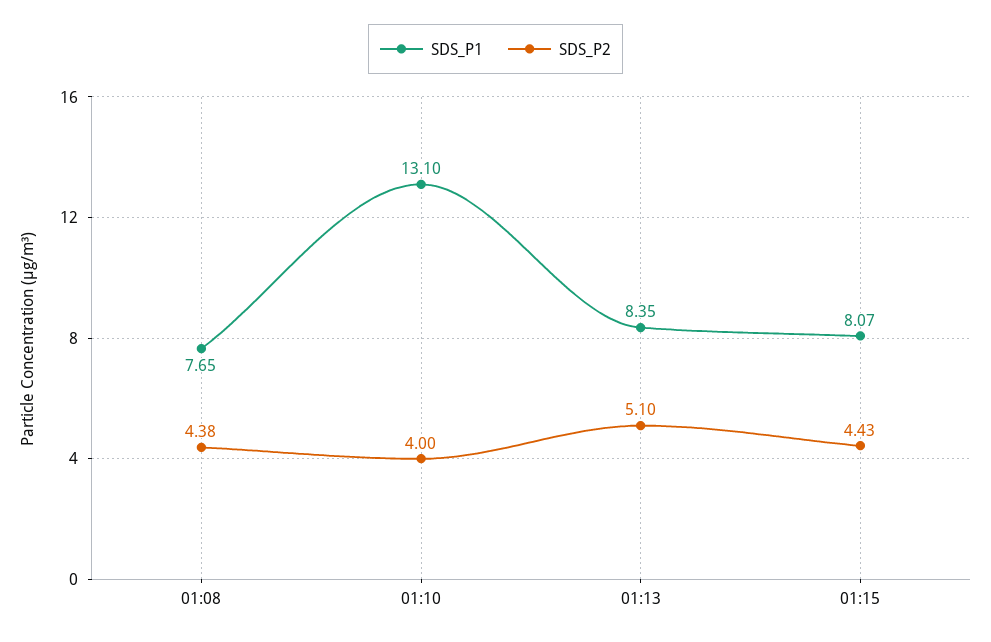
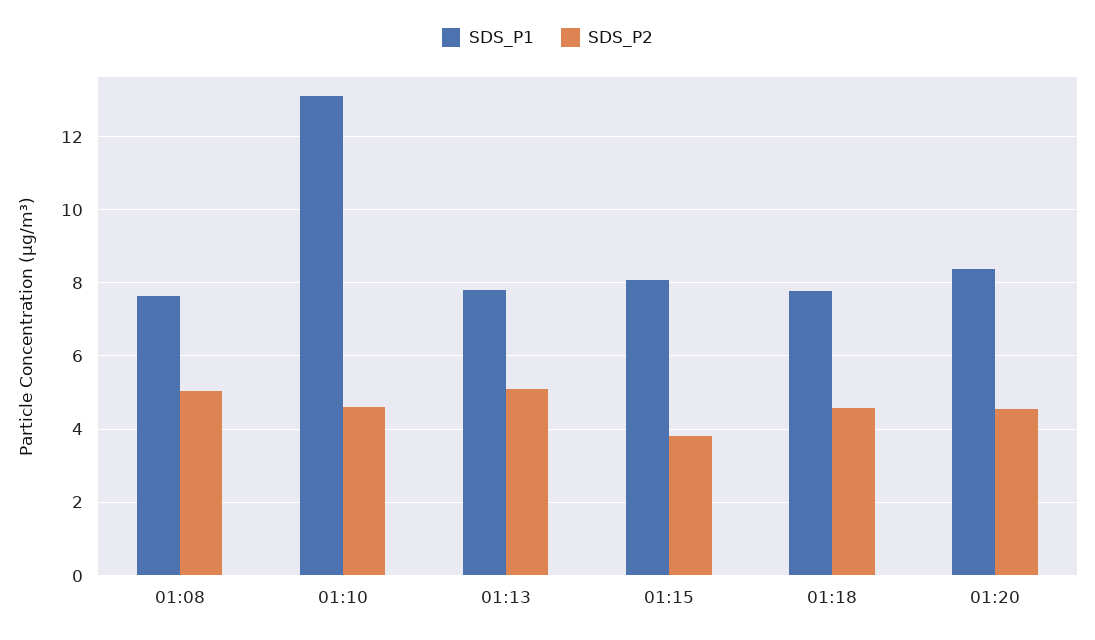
SDS_P2, 01:08: 4.38 -> 5
SDS_P2, 01:10: 4 -> 4.6
SDS_P1, 01:13: 8.35 -> 7.8
SDS_P2, 01:15: 4.43 -> 3.8
SDS_P1, 01:18: none -> 7.8
SDS_P2, 01:18: none -> 4.6
SDS_P1, 01:20: none -> 8.4
SDS_P2, 01:20: none -> 4.6

